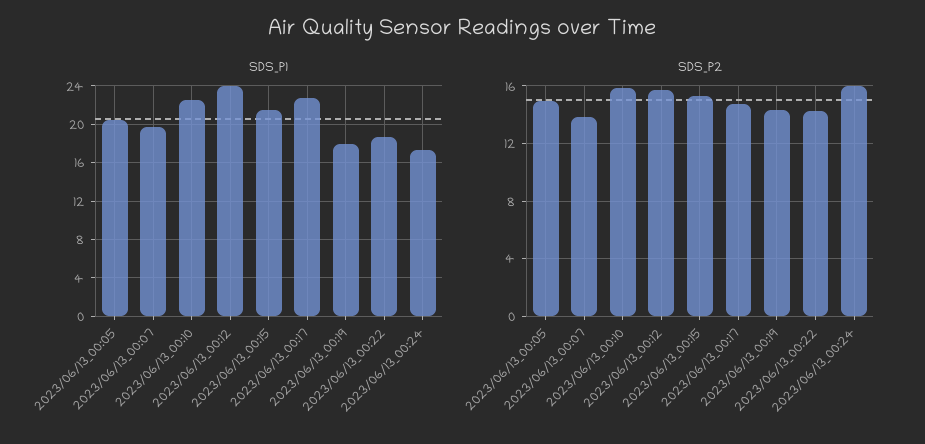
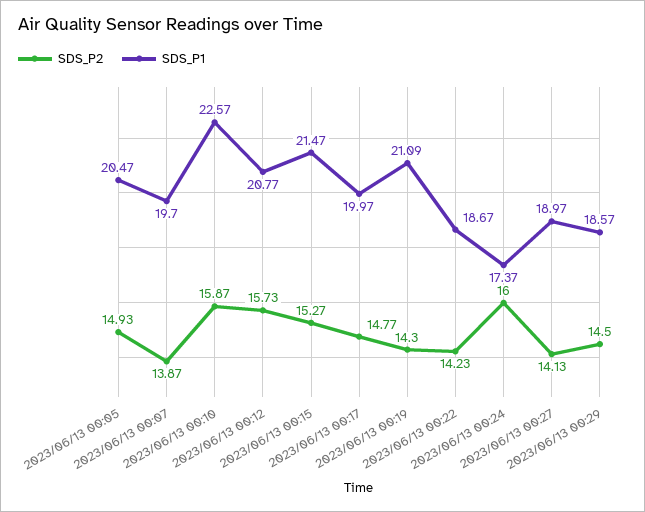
SDS_P1, 2023/06/13_00:12: 24 -> 20.77
SDS_P1, 2023/06/13_00:17: 23 -> 19.97
SDS_P1, 2023/06/13_00:19: 18 -> 21.09
SDS_P2, 2023/06/13 00:27: none -> 14.13
SDS_P1, 2023/06/13 00:27: none -> 18.97
SDS_P2, 2023/06/13 00:29: none -> 14.5
SDS_P1, 2023/06/13 00:29: none -> 18.57

